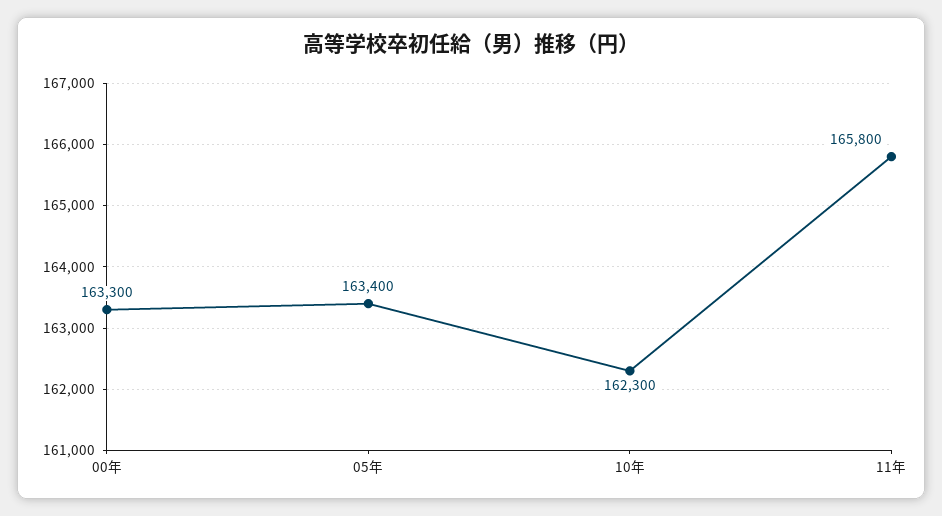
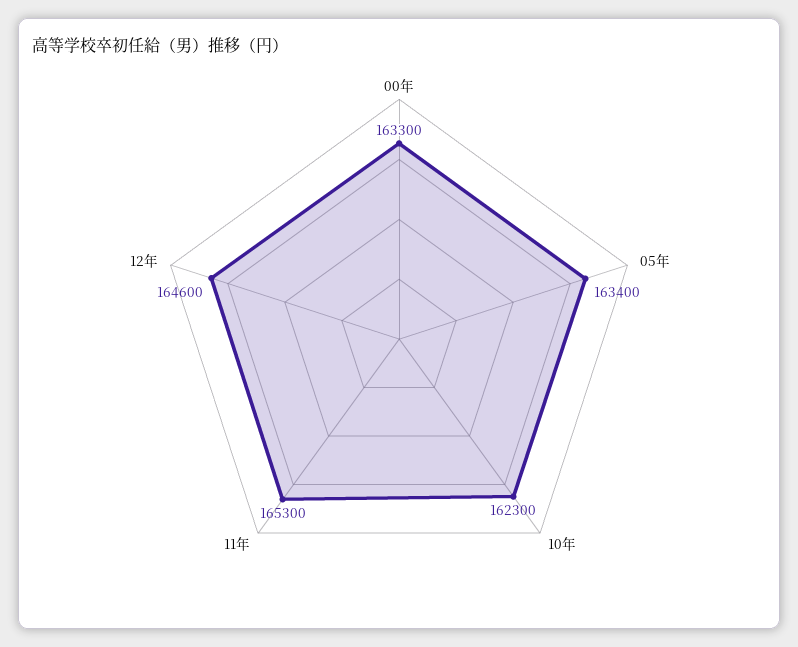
11年: 165800 -> 165300
12年: none -> 164600

